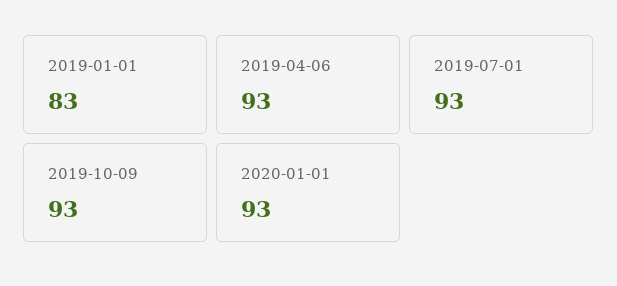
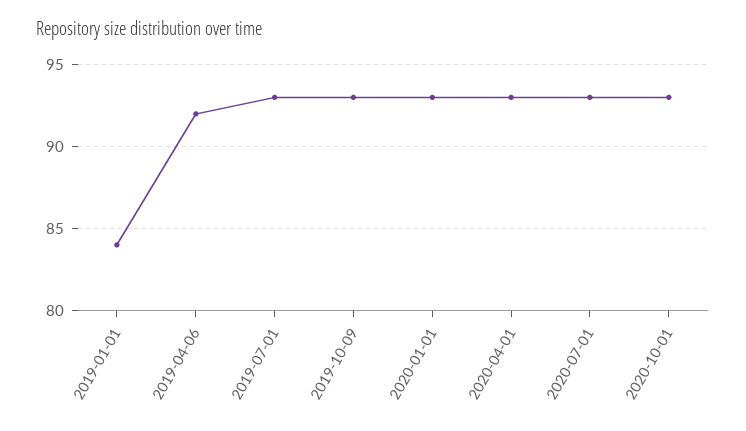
2019-01-01: 83 -> 84
2019-04-06: 93 -> 92
2020-04-01: none -> 93
2020-07-01: none -> 93
2020-10-01: none -> 93

